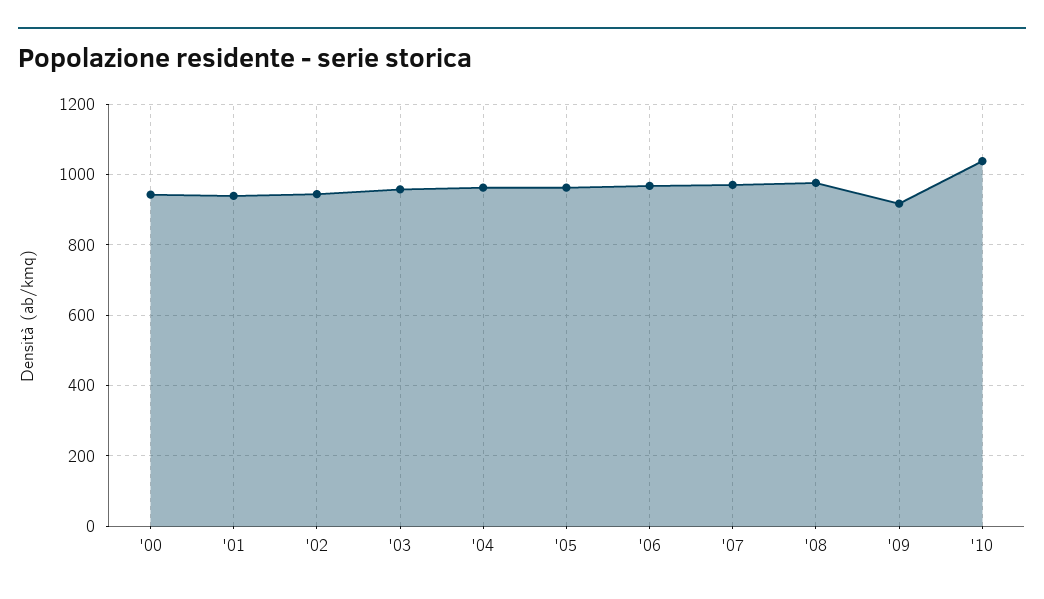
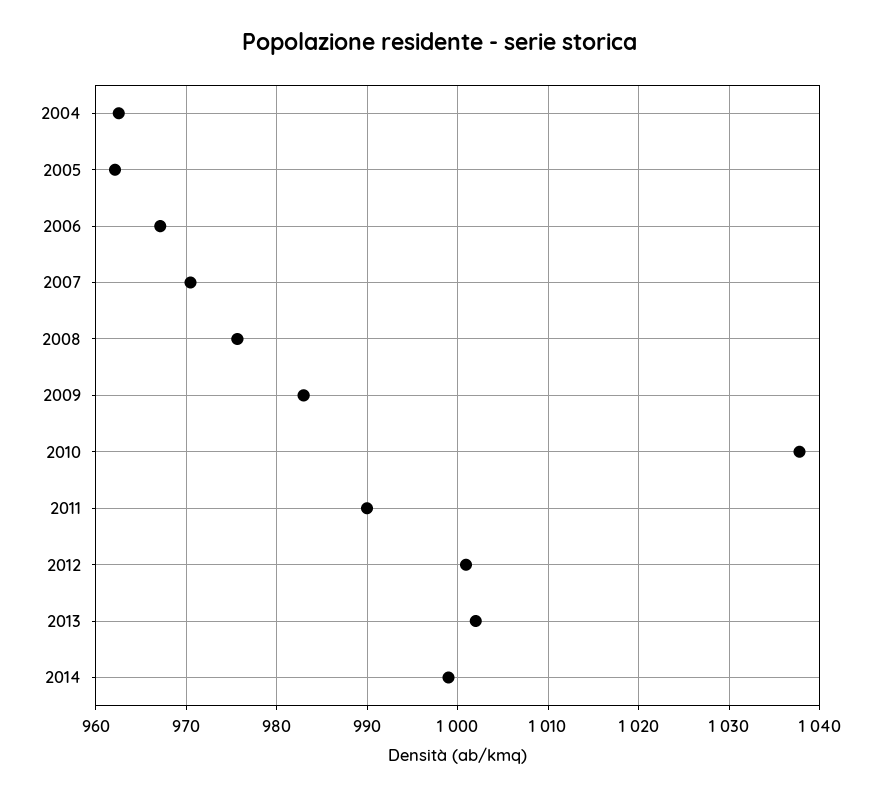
'00: 940 -> none
'01: 940 -> none
'02: 940 -> none
'03: 960 -> none
'09: 920 -> 983
2011: none -> 990
2012: none -> 1001
2013: none -> 1002
2014: none -> 999

